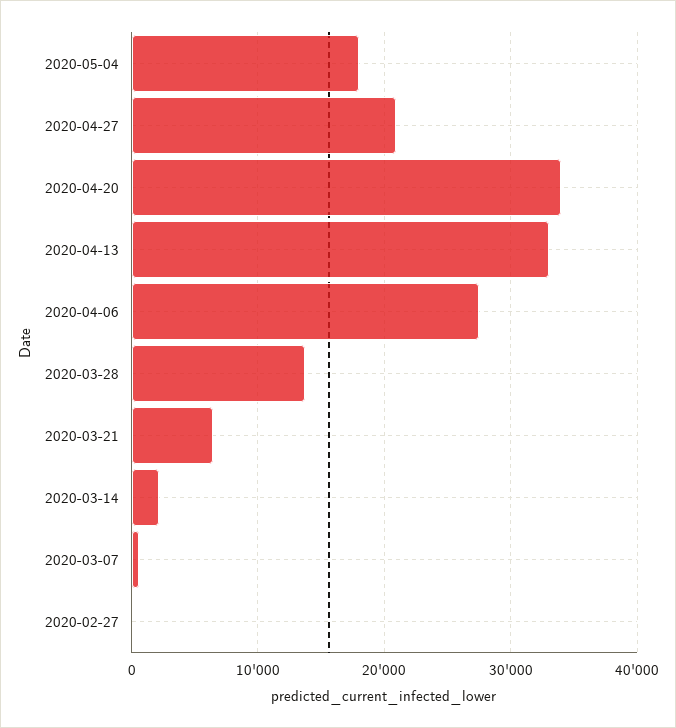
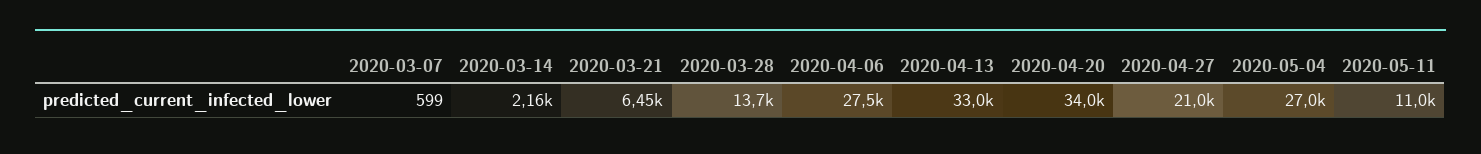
2020-05-04: 18000 -> 27000
2020-02-27: 0 -> none
2020-05-11: none -> 11000

